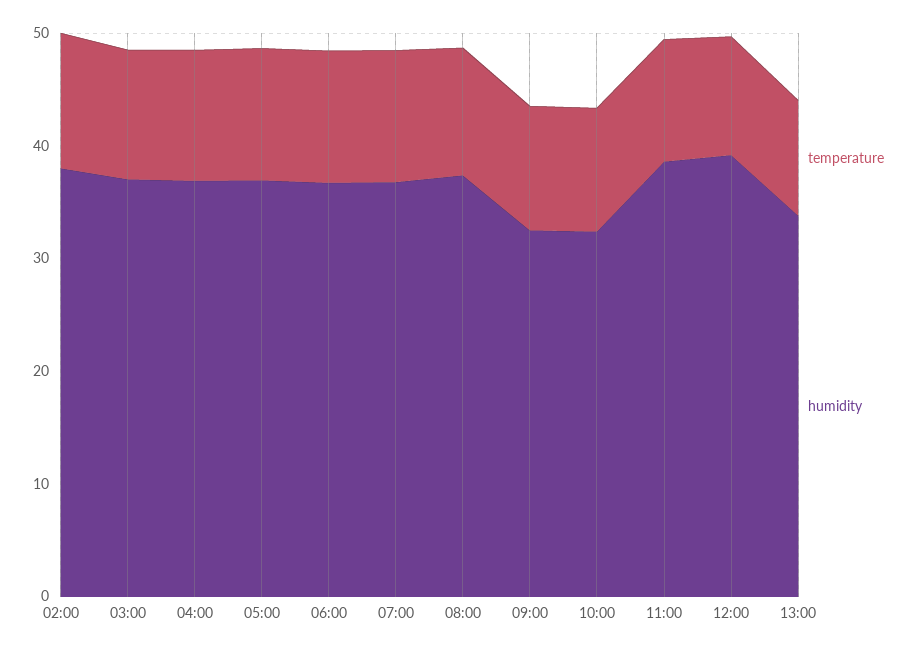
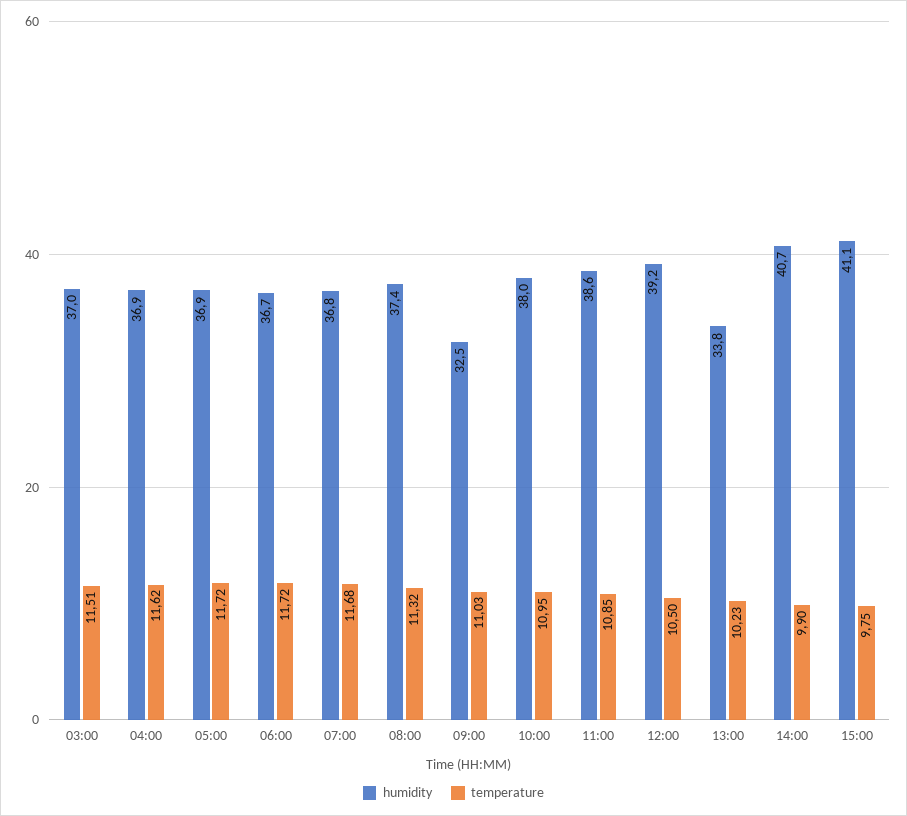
temperature, 02:00: 12 -> none
humidity, 02:00: 38 -> none
humidity, 10:00: 32 -> 38
humidity, 14:00: none -> 40.7
temperature, 14:00: none -> 9.9
humidity, 15:00: none -> 41.1
temperature, 15:00: none -> 9.75

